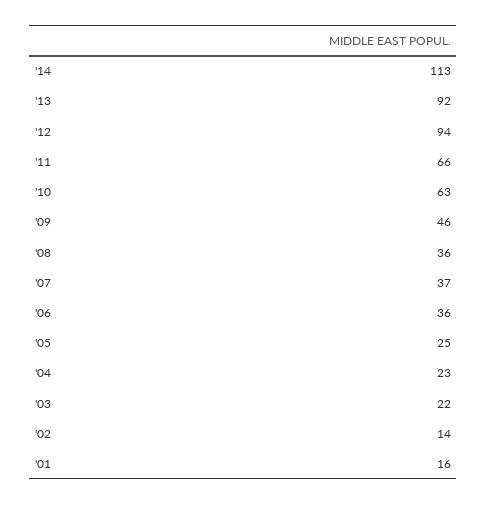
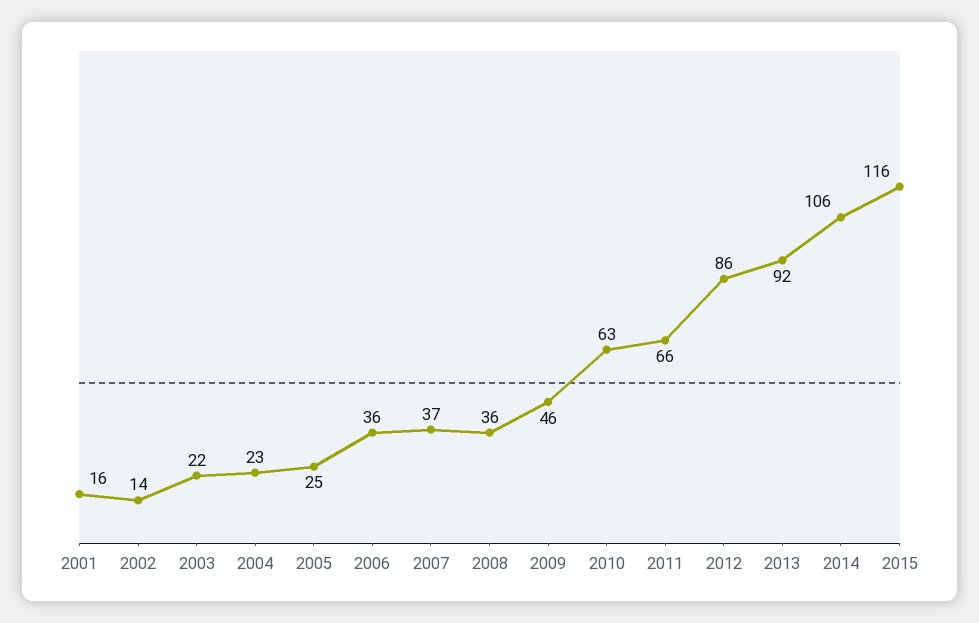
'14: 113 -> 106
'12: 94 -> 86
2015: none -> 116

